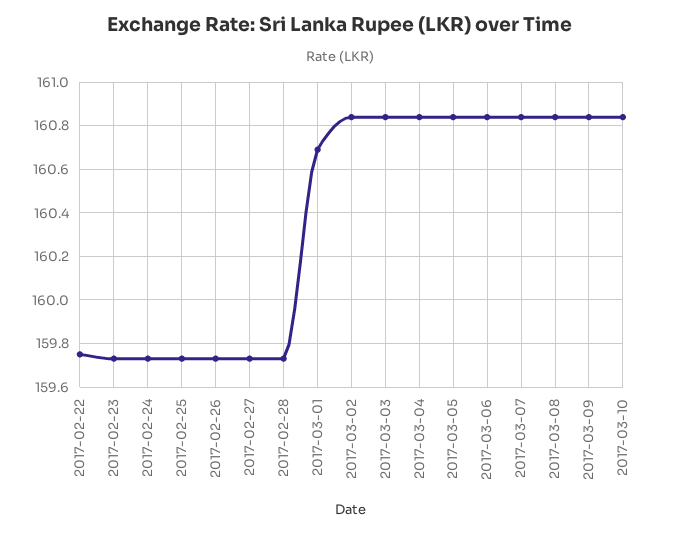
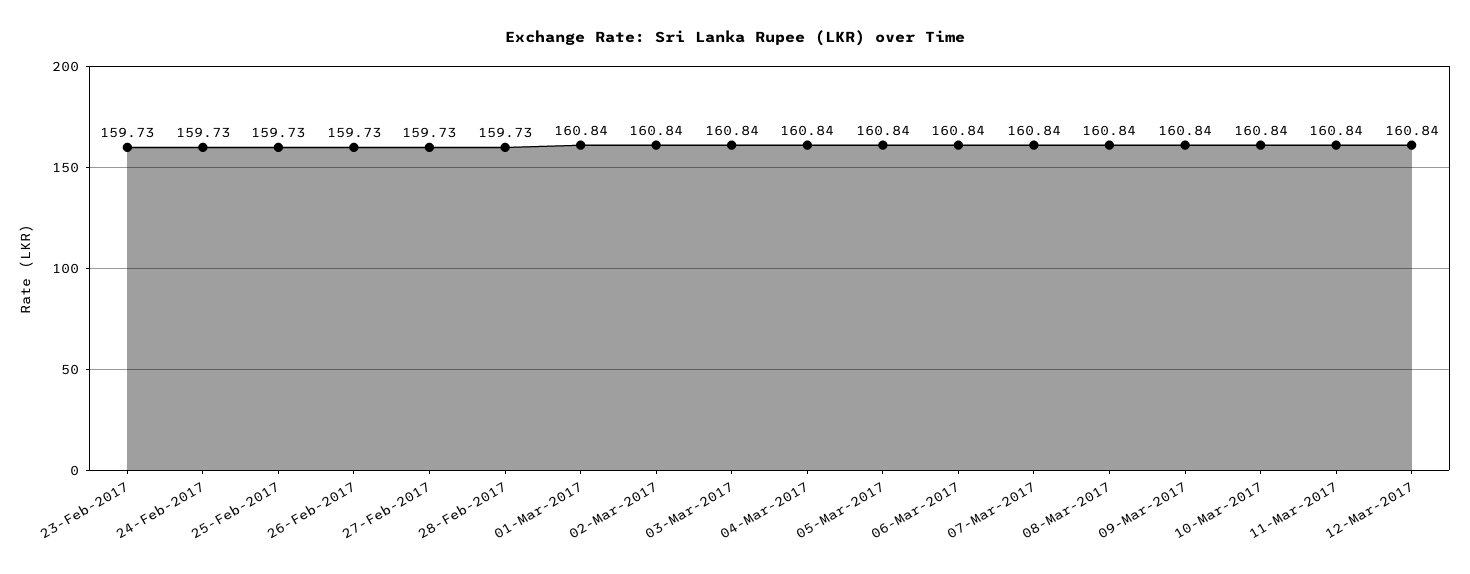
2017-02-22: 159.75 -> none
2017-03-01: 160.7 -> 160.84
11-Mar-2017: none -> 160.84
12-Mar-2017: none -> 160.84

